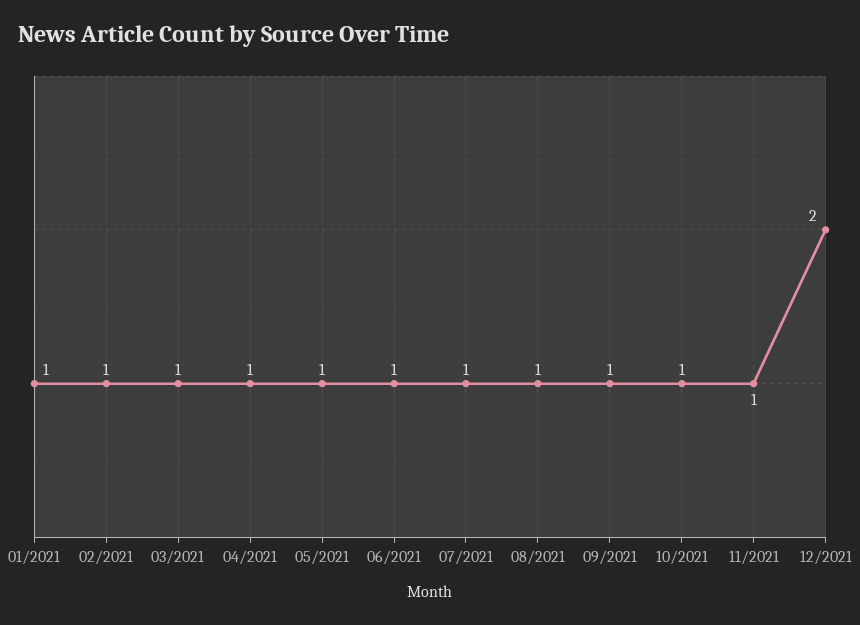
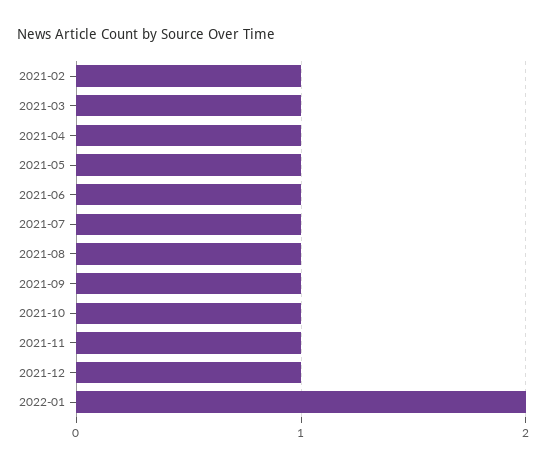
01/2021: 1 -> none
12/2021: 2 -> 1
2022-01: none -> 2

